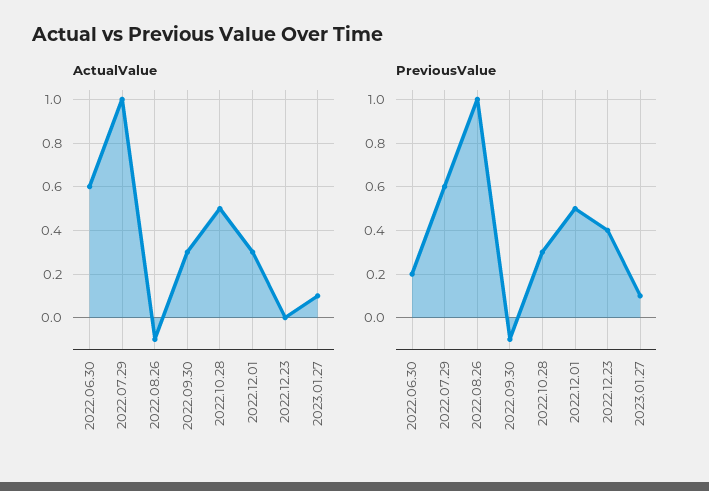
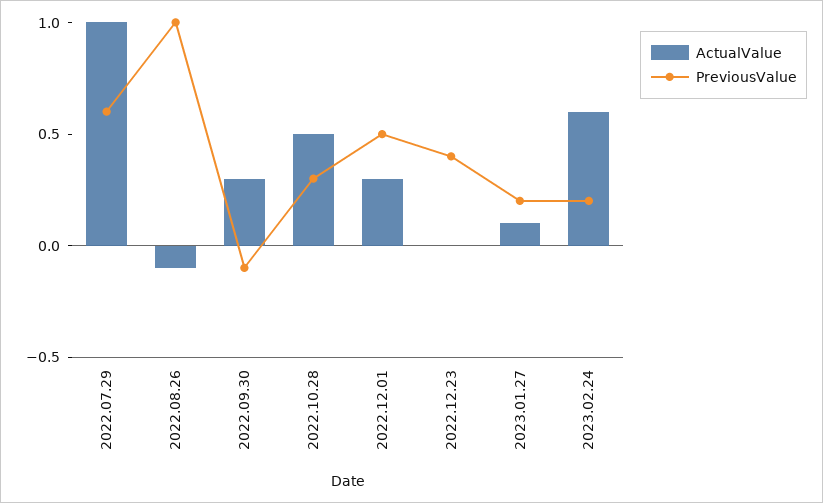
ActualValue, 2022.06.30: 0.6 -> none
PreviousValue, 2022.06.30: 0.2 -> none
PreviousValue, 2023.01.27: 0.1 -> 0.2
ActualValue, 2023.02.24: none -> 0.6
PreviousValue, 2023.02.24: none -> 0.2

